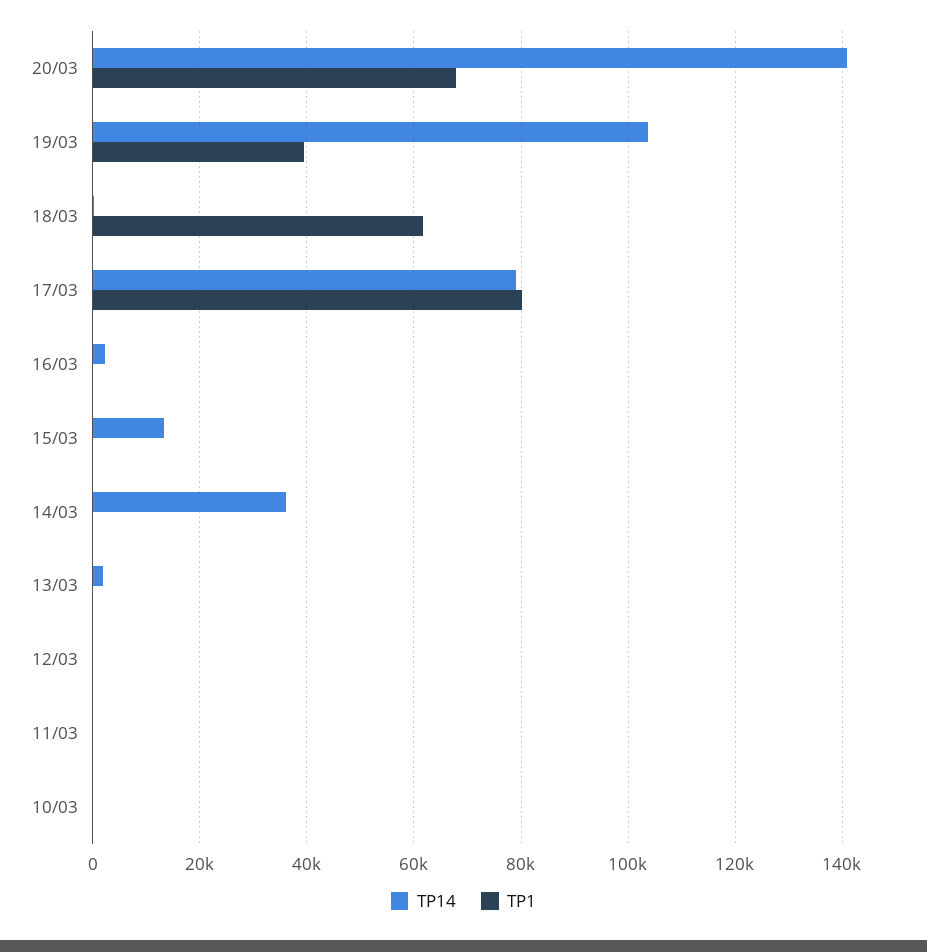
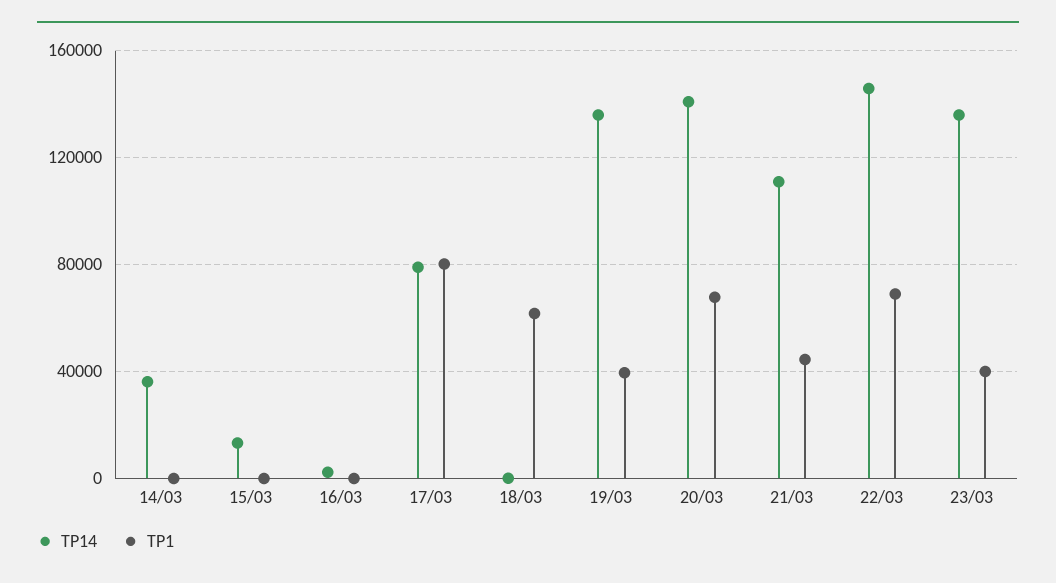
TP14, 19/03: 104000 -> 135000
TP14, 13/03: 2000 -> none
TP1, 13/03: 0 -> none
TP14, 12/03: 0 -> none
TP1, 12/03: 0 -> none
TP14, 11/03: 0 -> none
TP1, 11/03: 0 -> none
TP14, 10/03: 0 -> none
TP1, 10/03: 0 -> none
TP14, 21/03: none -> 110000
TP1, 21/03: none -> 45000
TP14, 22/03: none -> 145000
TP1, 22/03: none -> 70000
TP14, 23/03: none -> 135000
TP1, 23/03: none -> 40000

